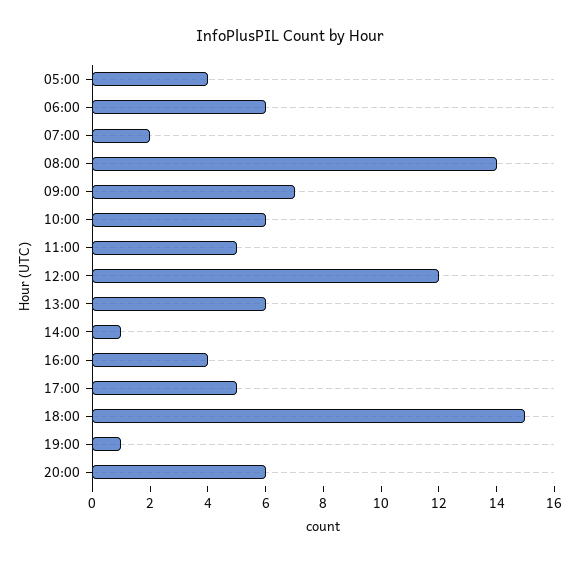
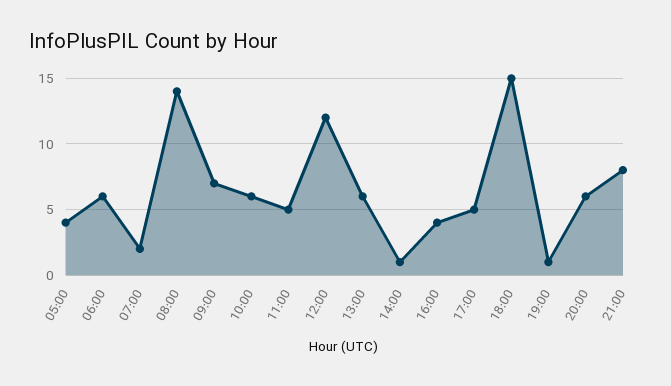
21:00: none -> 8

